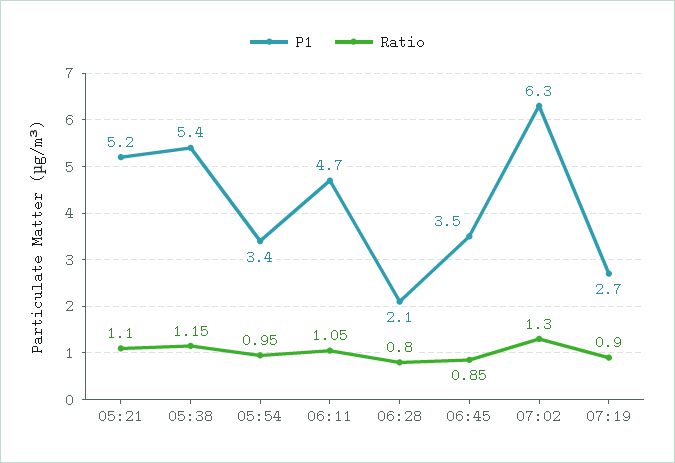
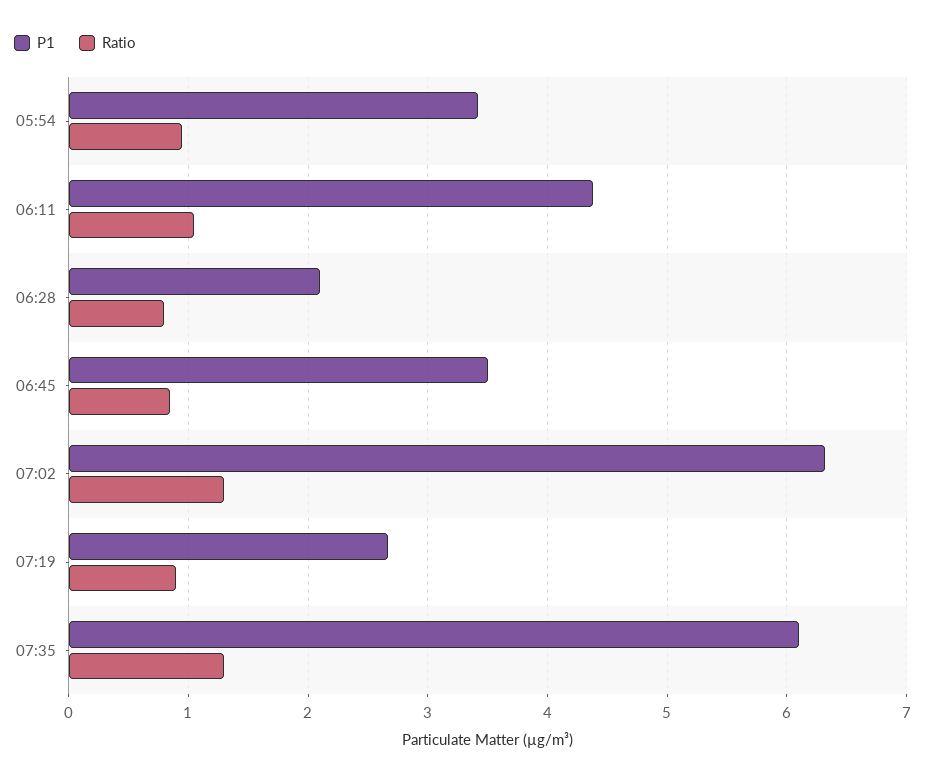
P1, 05:21: 5.2 -> none
Ratio, 05:21: 1.1 -> none
P1, 05:38: 5.4 -> none
Ratio, 05:38: 1.15 -> none
P1, 06:11: 4.7 -> 4.4
P1, 07:35: none -> 6.1
Ratio, 07:35: none -> 1.3

